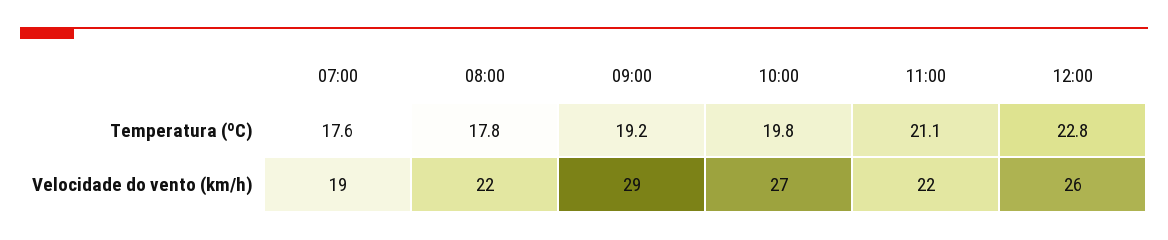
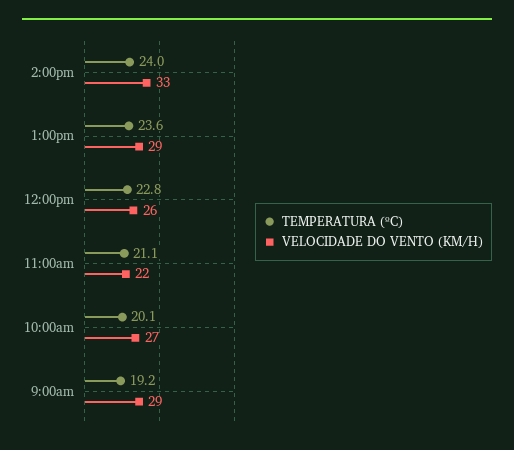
Temperatura (ºC), 07:00: 17.6 -> none
Temperatura (ºC), 08:00: 17.8 -> none
Temperatura (ºC), 10:00: 19.8 -> 20.1
Velocidade do vento (km/h), 07:00: 19 -> none
Velocidade do vento (km/h), 08:00: 22 -> none
Temperatura (ºC), 2:00pm: none -> 24
Velocidade do vento (km/h), 2:00pm: none -> 33
Temperatura (ºC), 1:00pm: none -> 23.6
Velocidade do vento (km/h), 1:00pm: none -> 29

